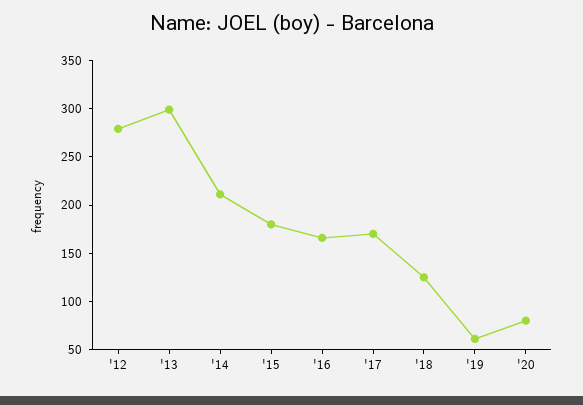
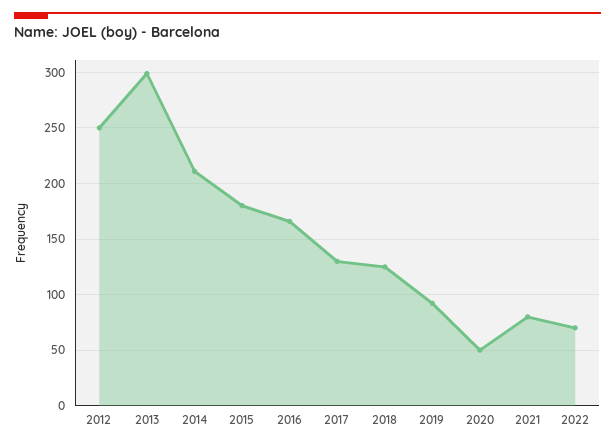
'12: 280 -> 250
'17: 170 -> 130
'19: 60 -> 90
'20: 80 -> 50
2021: none -> 80
2022: none -> 70

